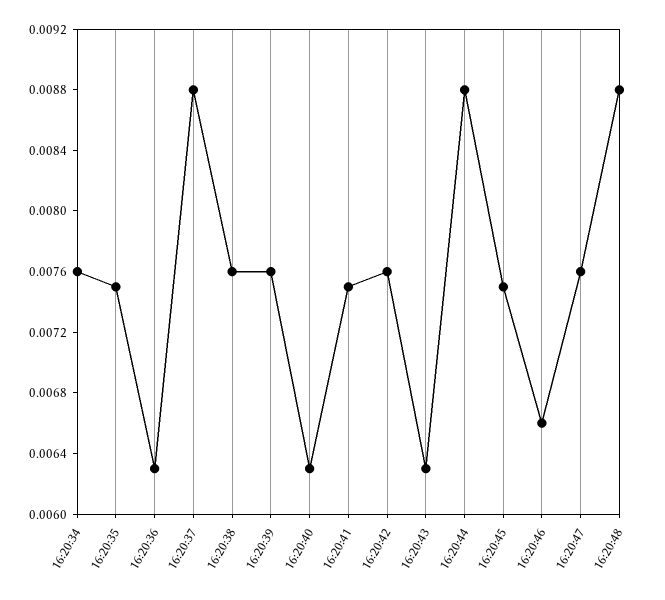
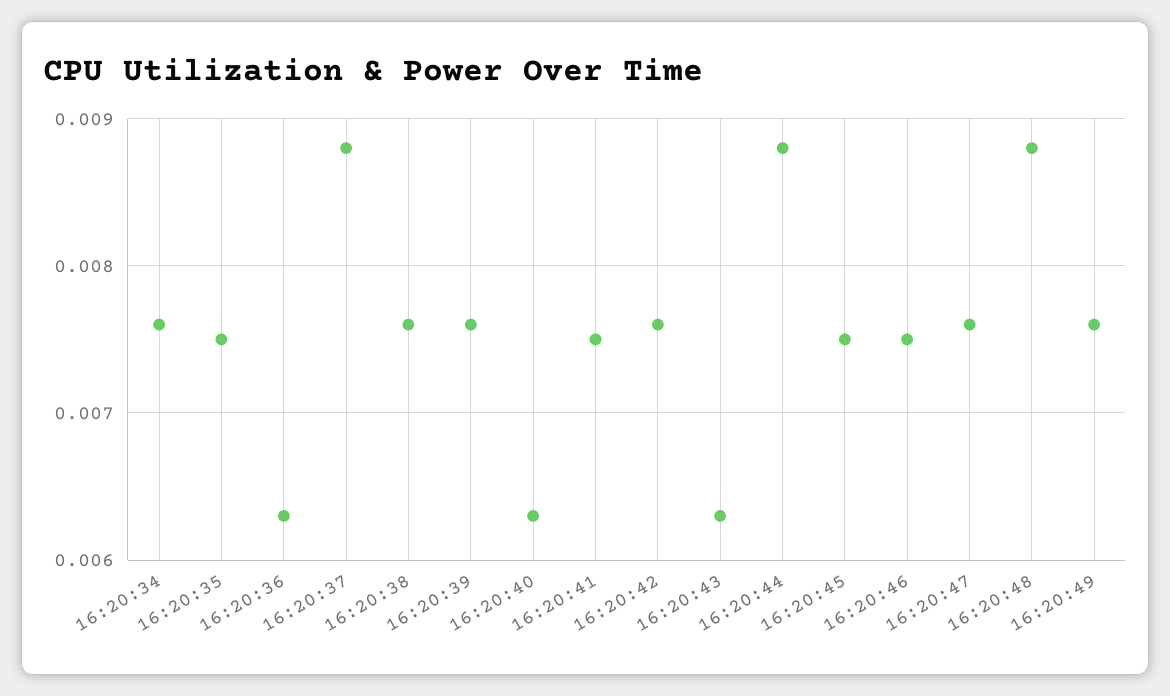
16:20:46: 0.0066 -> 0.0075
16:20:49: none -> 0.0076

